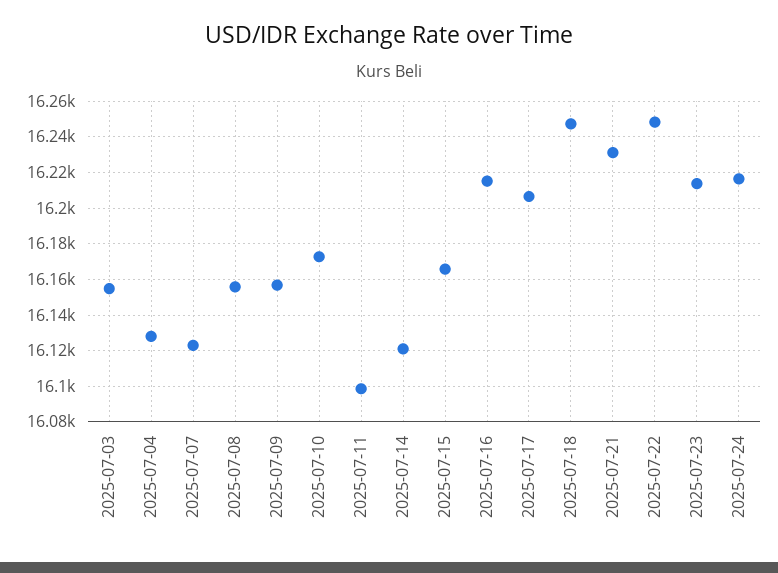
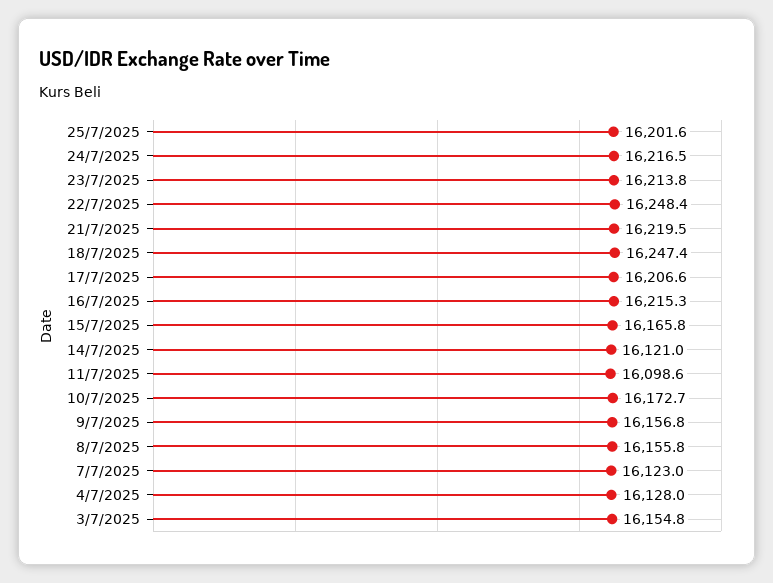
2025-07-21: 16230 -> 16219.5
25/7/2025: none -> 16201.6

